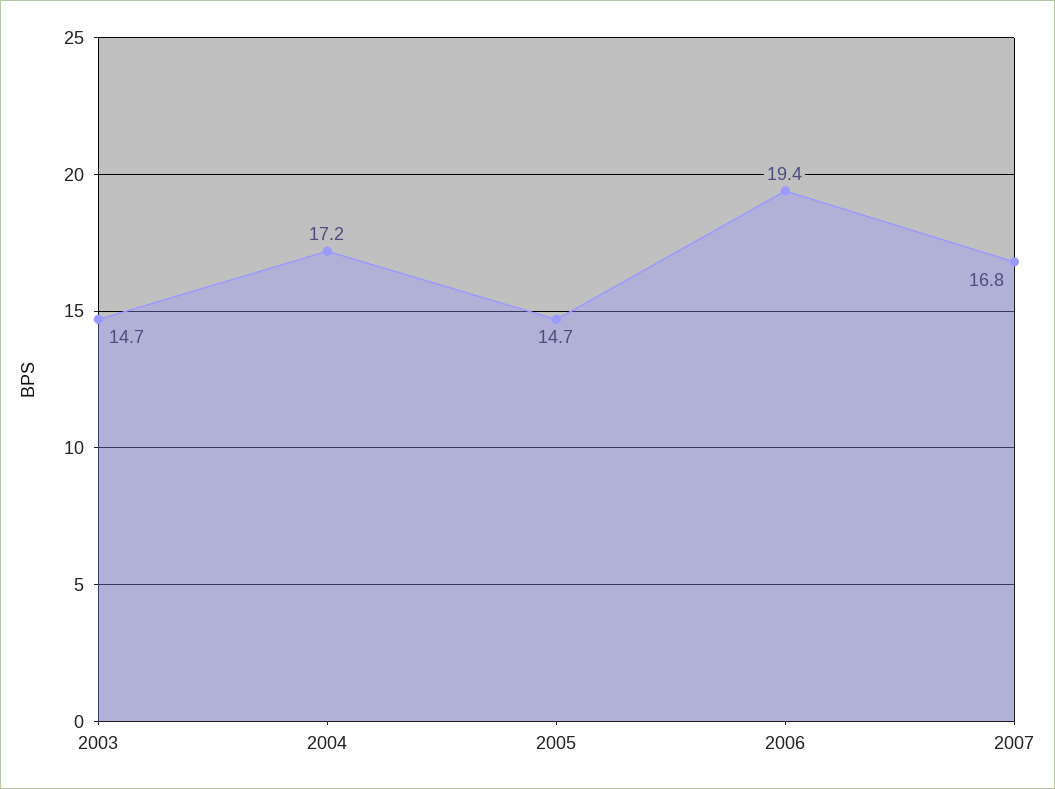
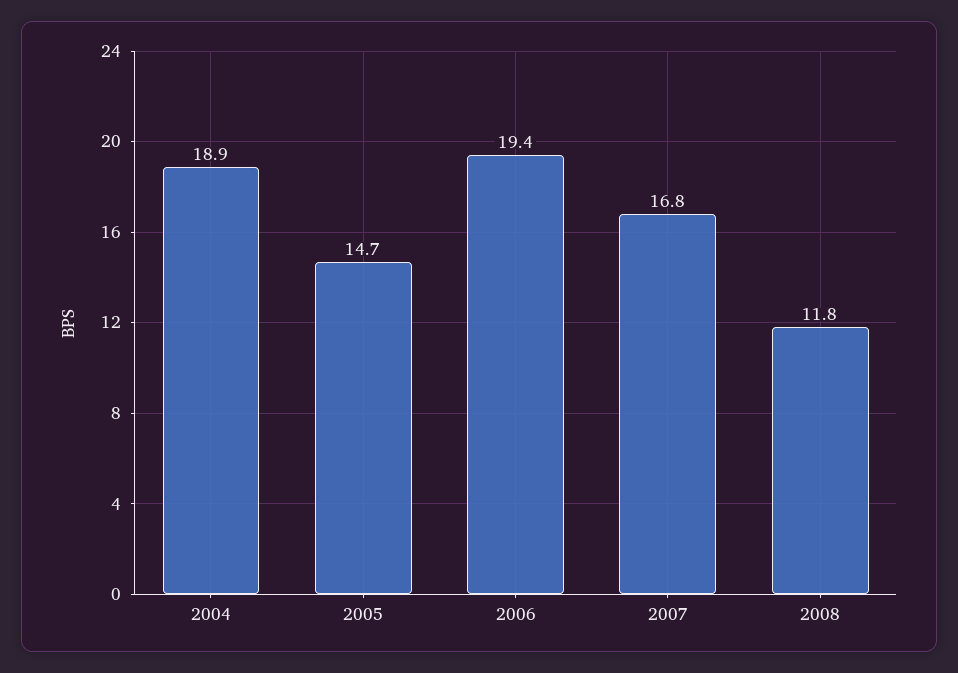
2003: 14.7 -> none
2004: 17.2 -> 18.9
2008: none -> 11.8

